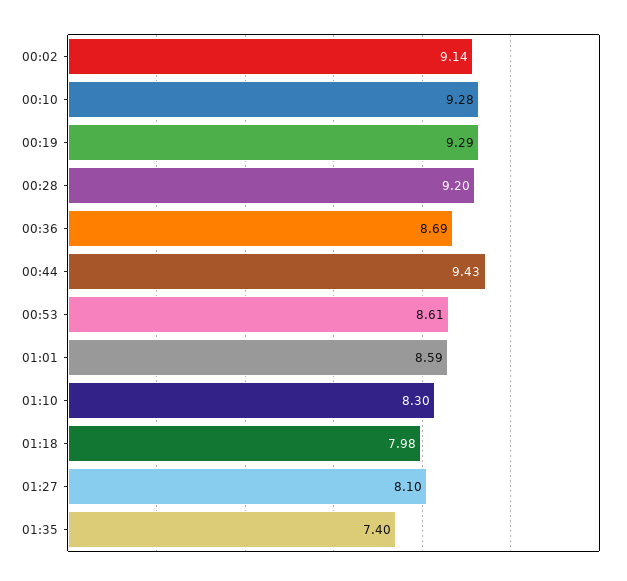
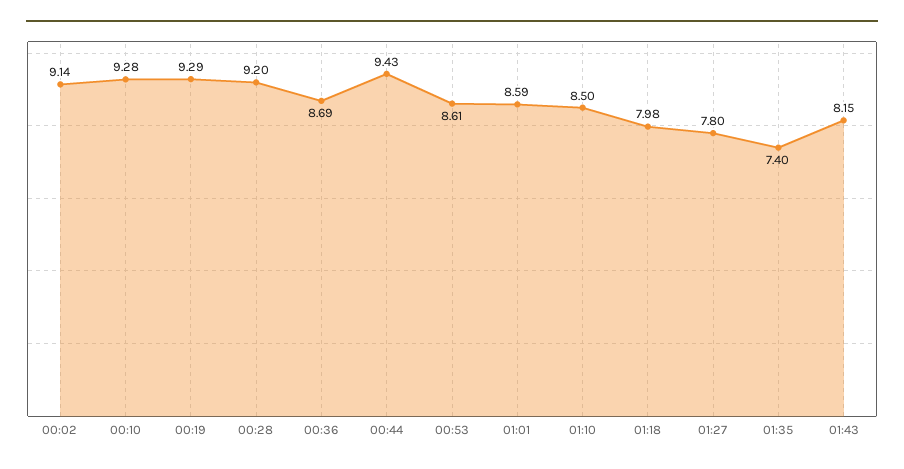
01:10: 8.3 -> 8.5
01:27: 8.1 -> 7.8
01:43: none -> 8.15

